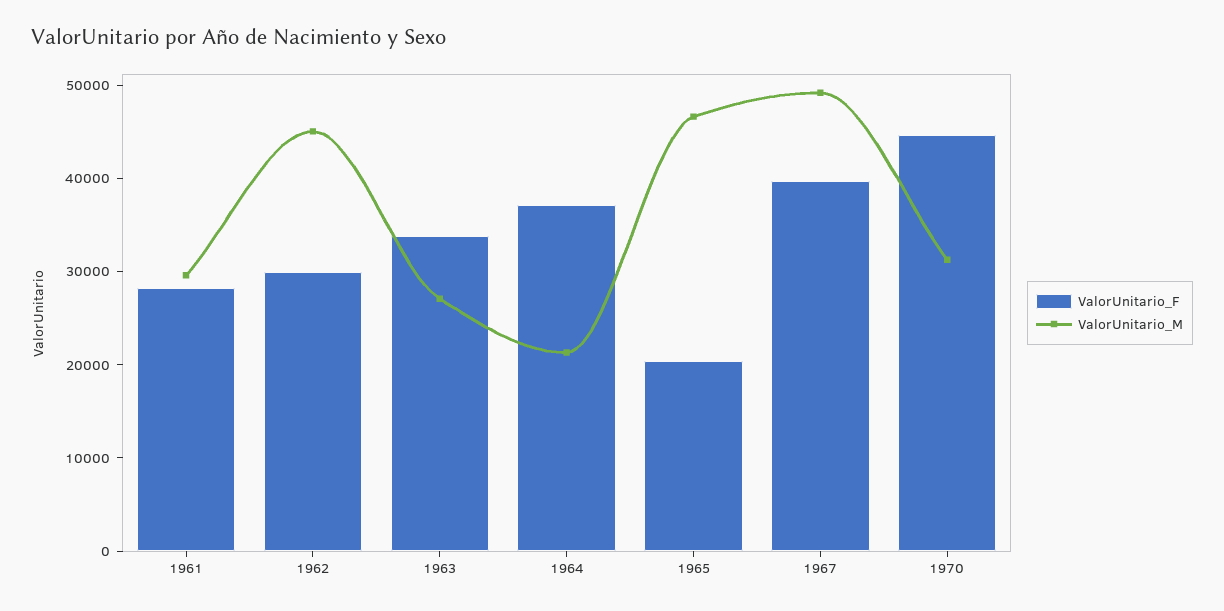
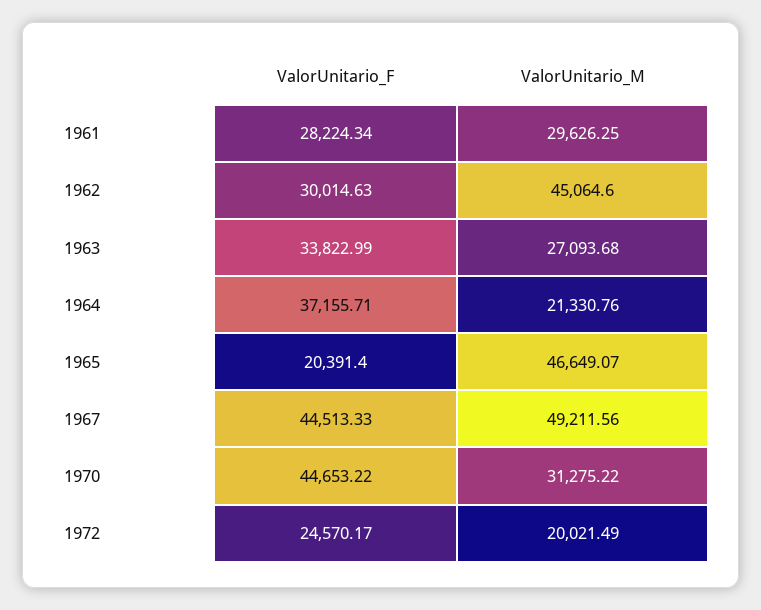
ValorUnitario_F, 1967: 40000 -> 44513.33
ValorUnitario_F, 1972: none -> 24570.17
ValorUnitario_M, 1972: none -> 20021.49

